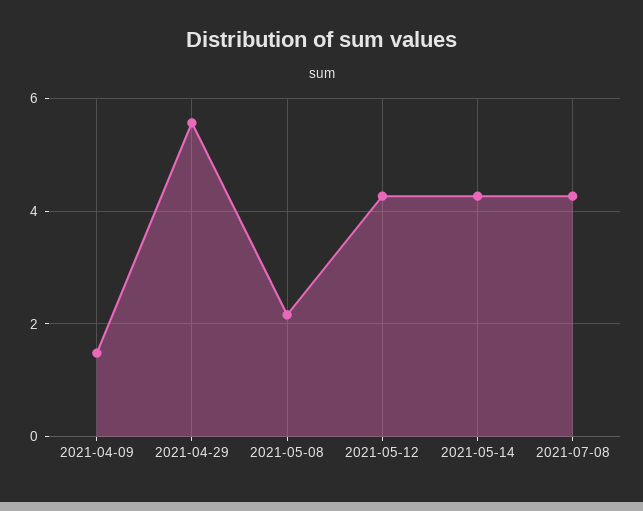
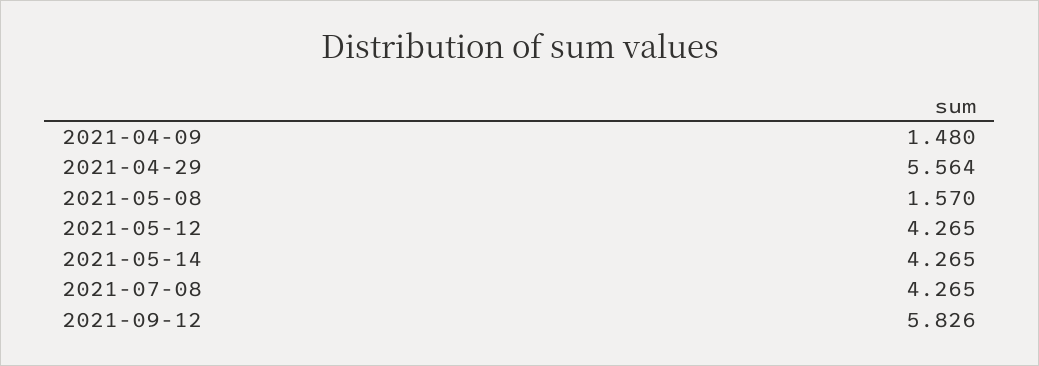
2021-05-08: 2.2 -> 1.57
2021-09-12: none -> 5.826

